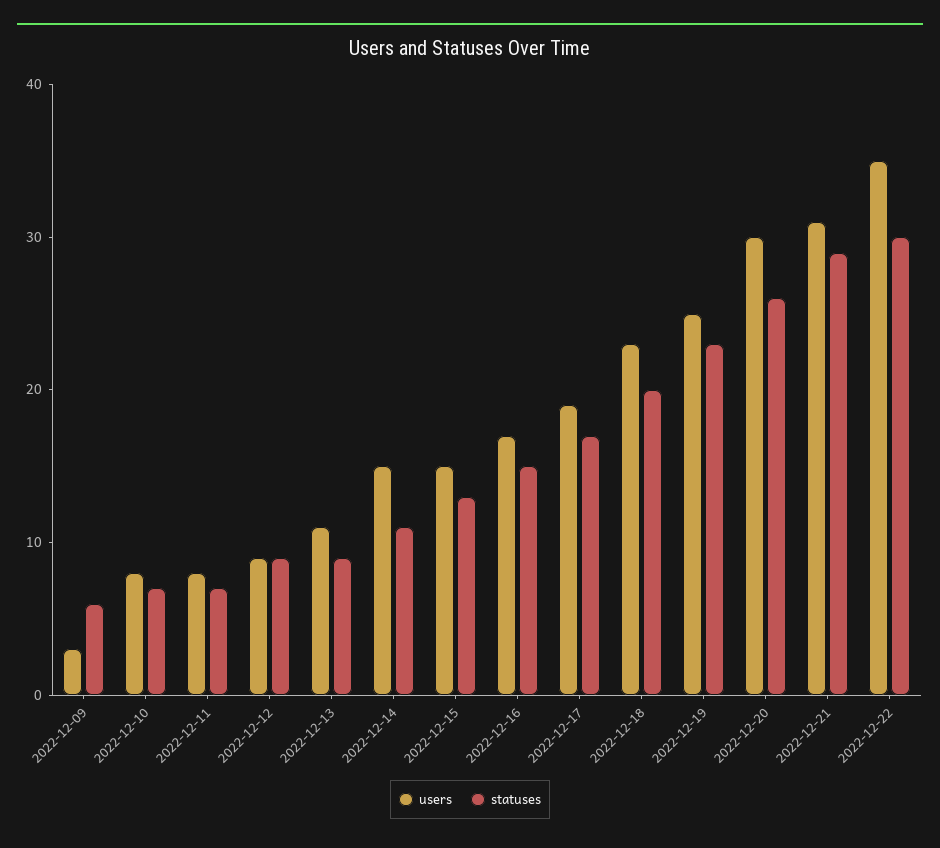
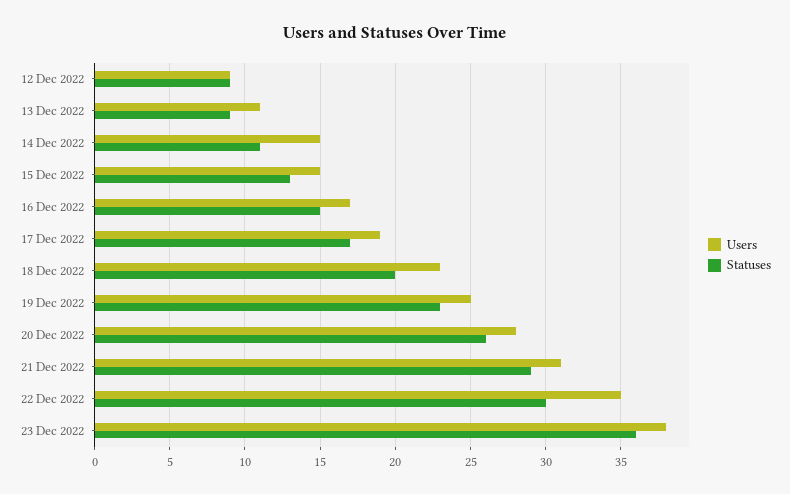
users, 2022-12-09: 3 -> none
statuses, 2022-12-09: 6 -> none
users, 2022-12-10: 8 -> none
statuses, 2022-12-10: 7 -> none
users, 2022-12-11: 8 -> none
statuses, 2022-12-11: 7 -> none
users, 2022-12-20: 30 -> 28
users, 23 Dec 2022: none -> 38
statuses, 23 Dec 2022: none -> 36

